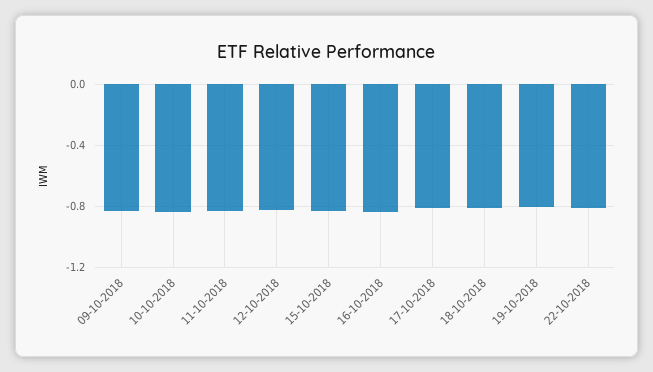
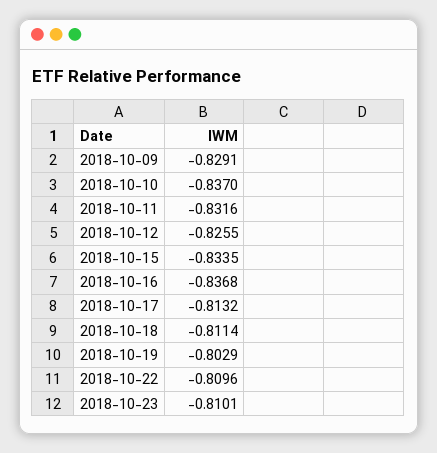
2018-10-23: none -> -0.8101

